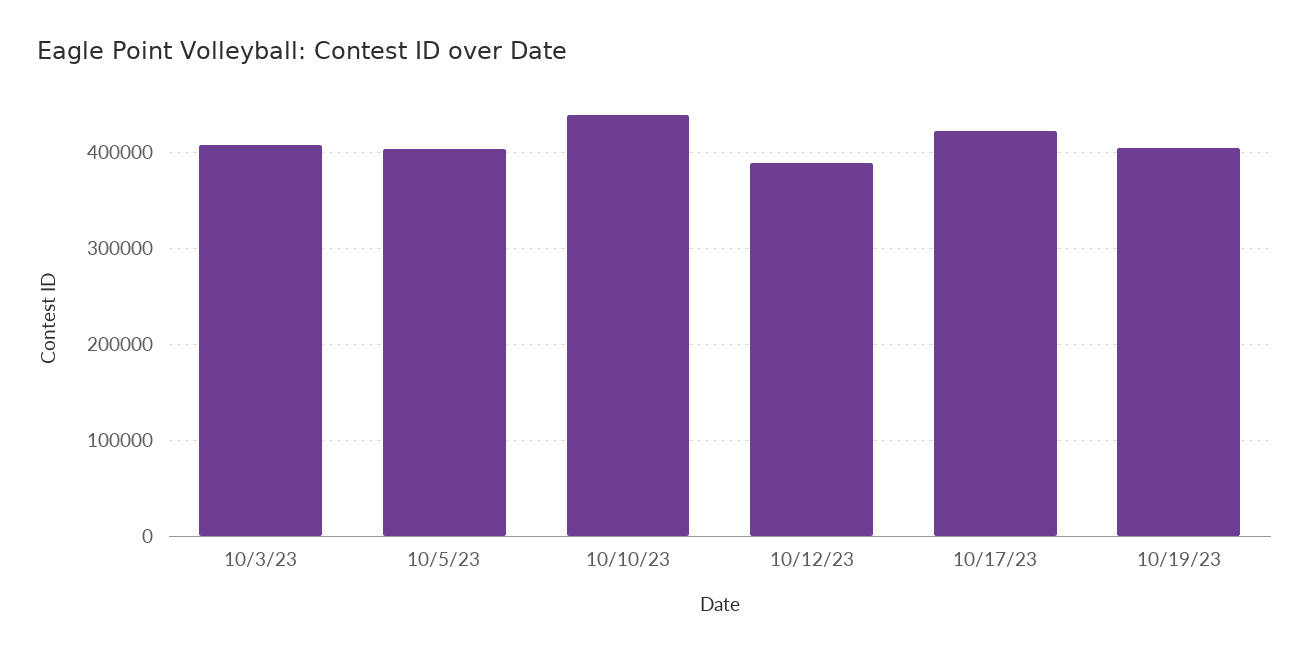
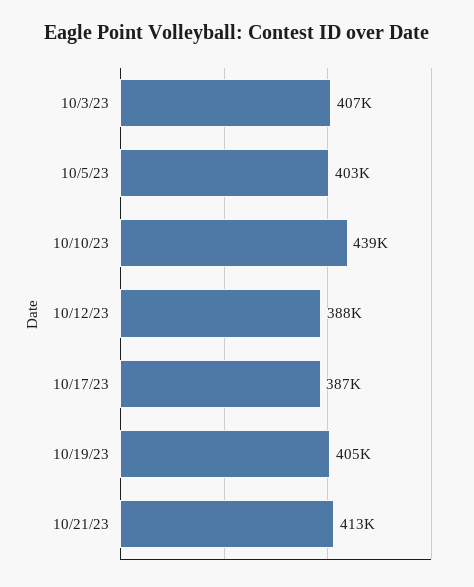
10/17/23: 420000 -> 387000
10/21/23: none -> 413000

